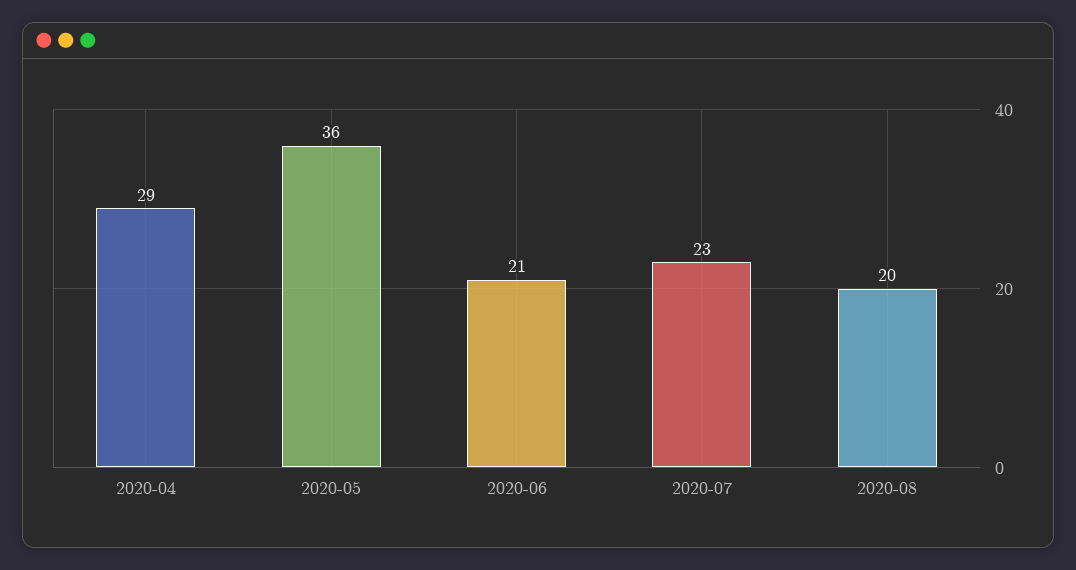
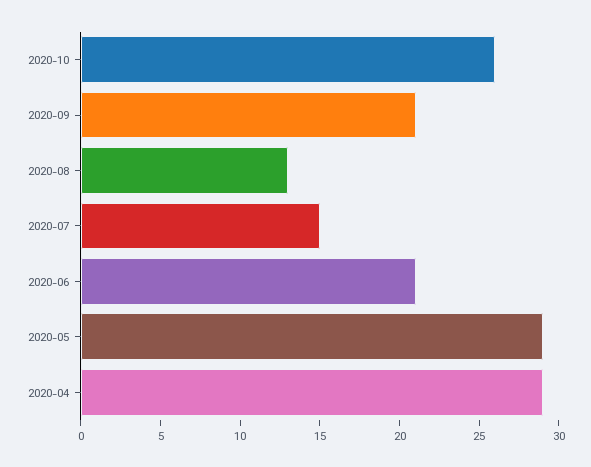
2020-05: 36 -> 29
2020-07: 23 -> 15
2020-08: 20 -> 13
2020-10: none -> 26
2020-09: none -> 21

